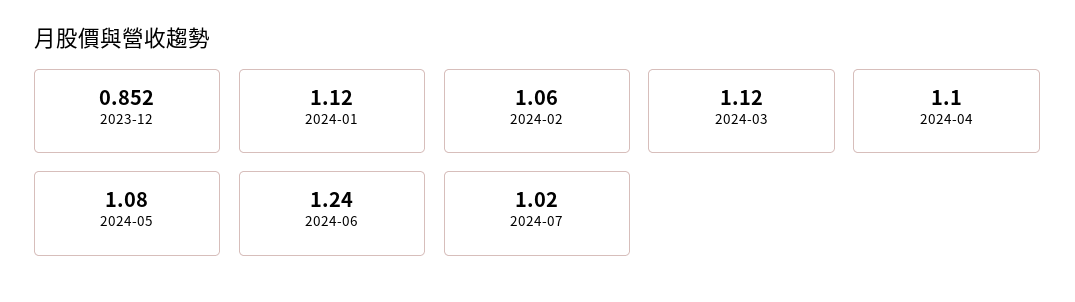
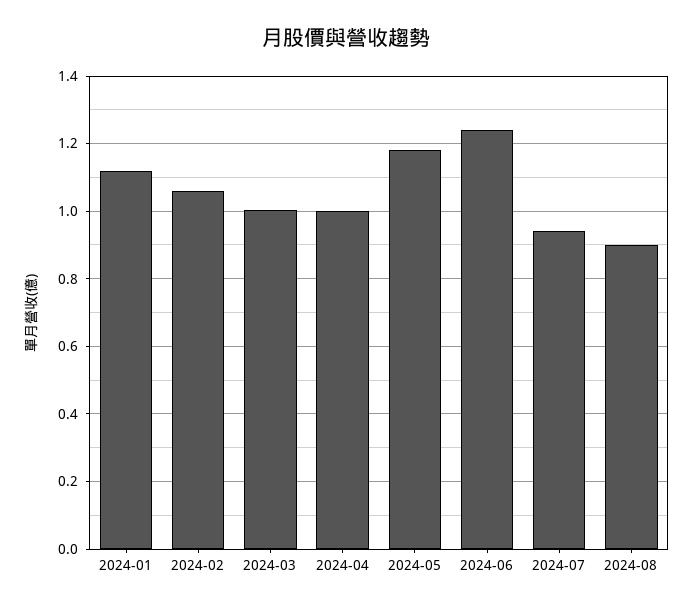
2023-12: 0.852 -> none
2024-03: 1.12 -> 1
2024-04: 1.1 -> 1
2024-05: 1.08 -> 1.18
2024-07: 1.02 -> 0.94
2024-08: none -> 0.9

